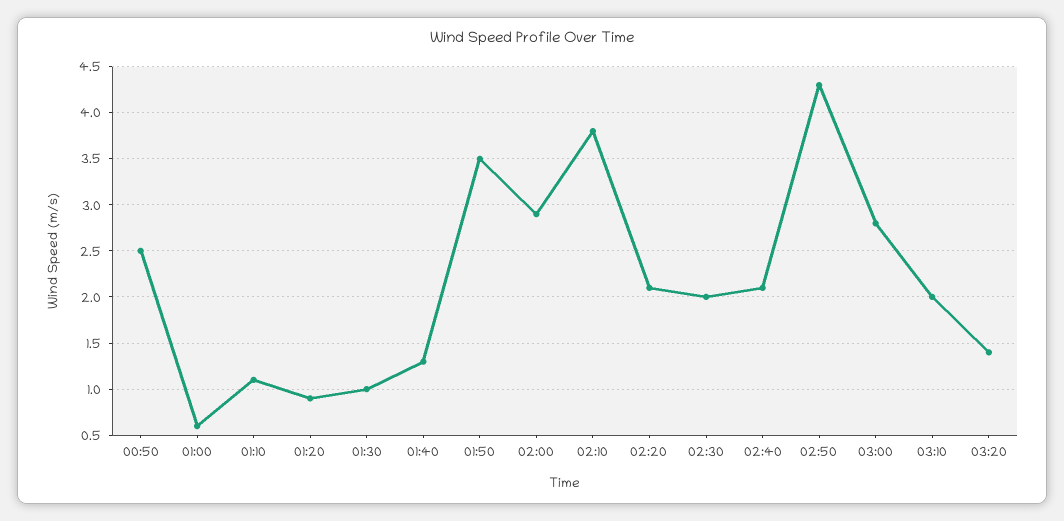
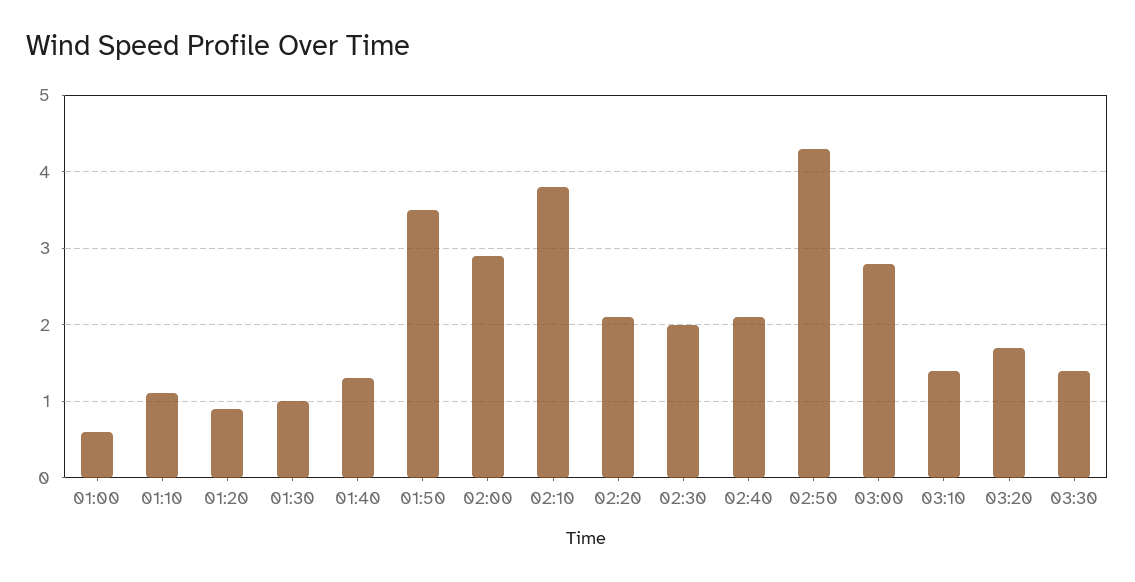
00:50: 2.5 -> none
03:10: 2 -> 1.4
03:20: 1.4 -> 1.7
03:30: none -> 1.4

